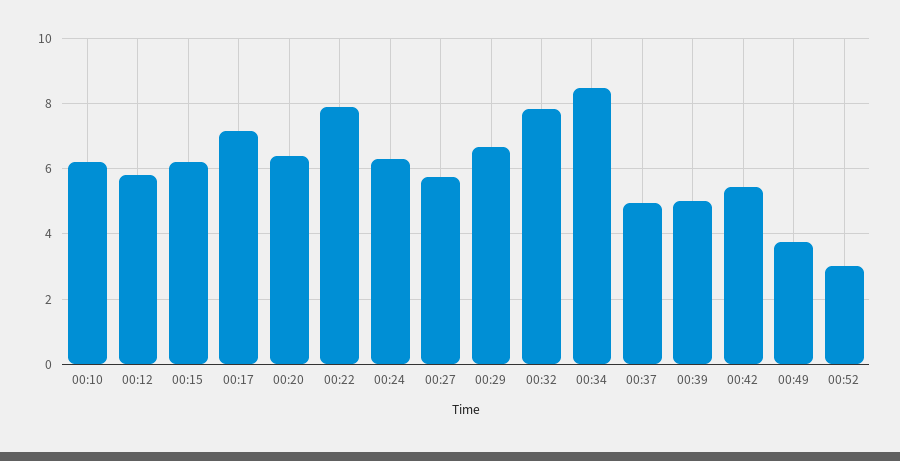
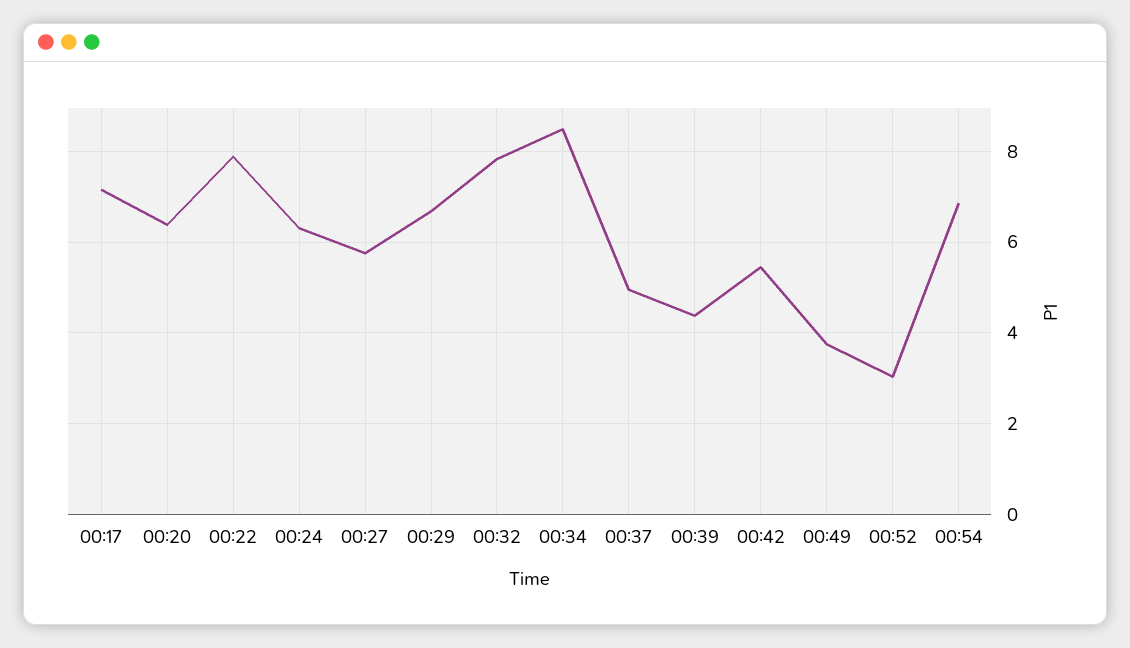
00:10: 6.2 -> none
00:12: 5.8 -> none
00:15: 6.2 -> none
00:39: 5 -> 4.4
00:54: none -> 6.8

